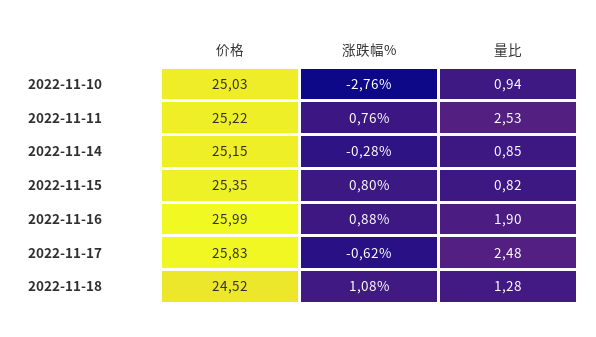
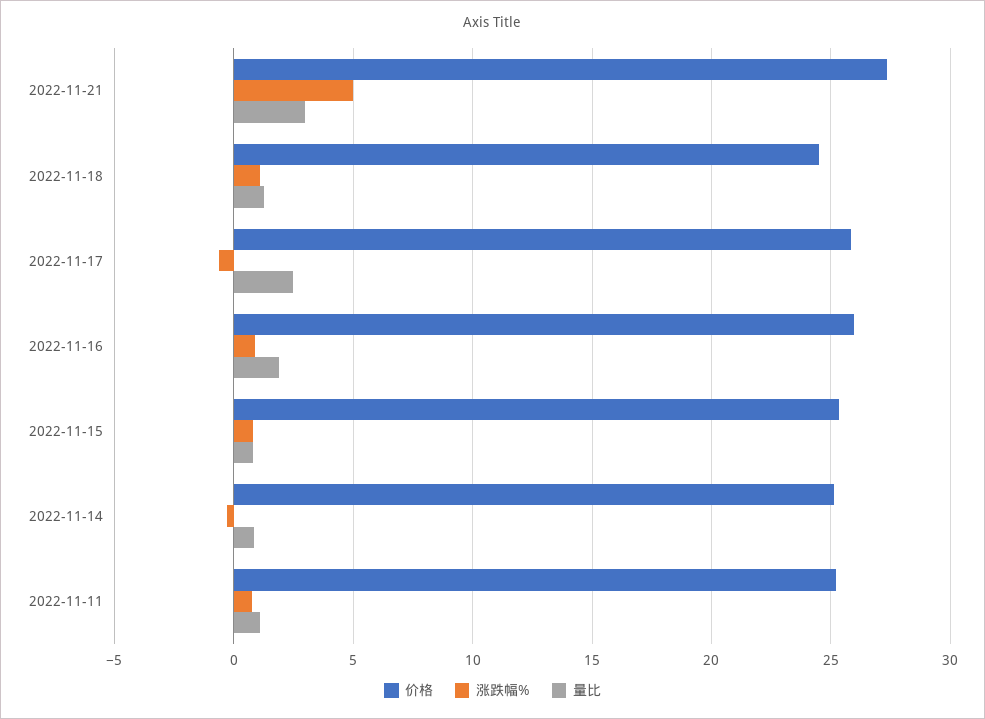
价格, 2022-11-10: 25.03 -> none
涨跌幅%, 2022-11-10: -2.76 -> none
量比, 2022-11-10: 0.94 -> none
量比, 2022-11-11: 2.53 -> 1
价格, 2022-11-21: none -> 27.5
涨跌幅%, 2022-11-21: none -> 5
量比, 2022-11-21: none -> 3

